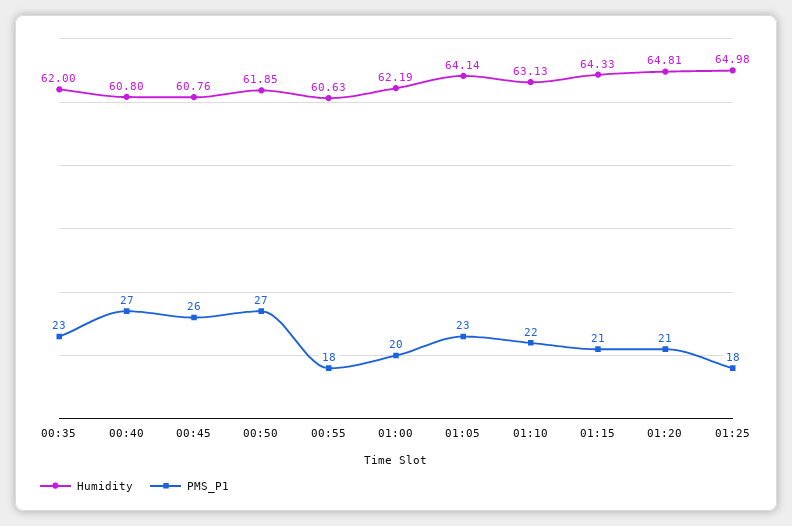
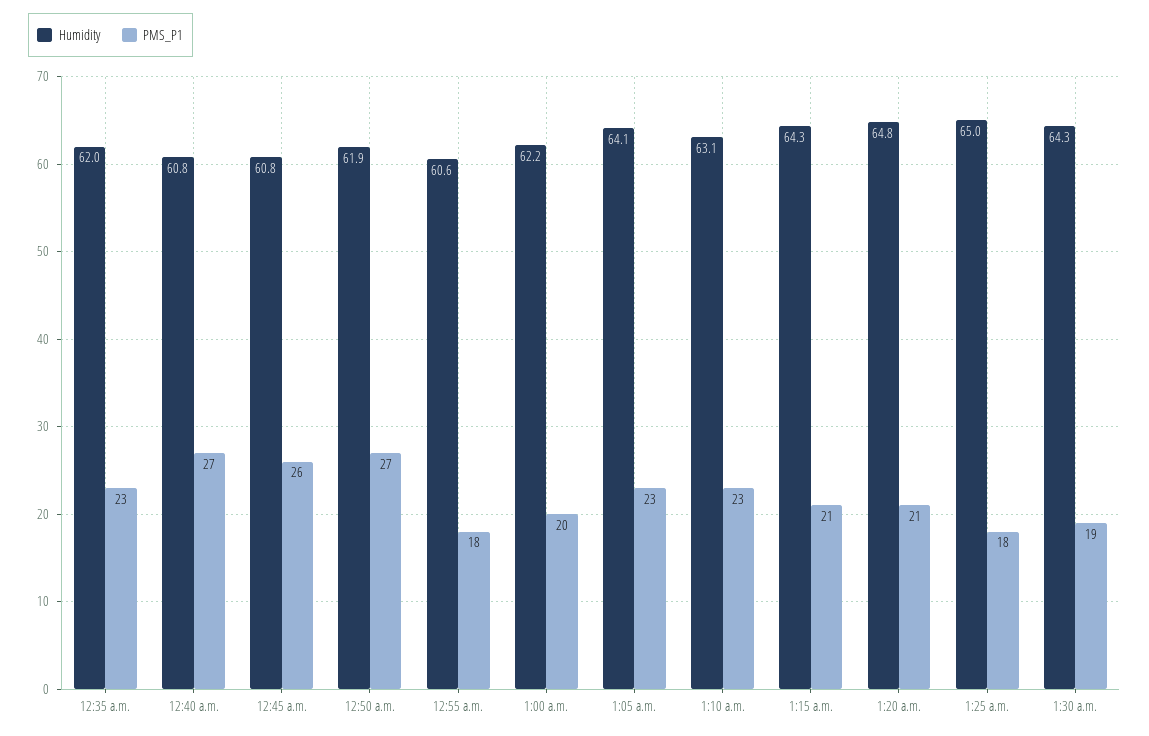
PMS_P1, 01:10: 22 -> 23
Humidity, 1:30 a.m.: none -> 64.3
PMS_P1, 1:30 a.m.: none -> 19

